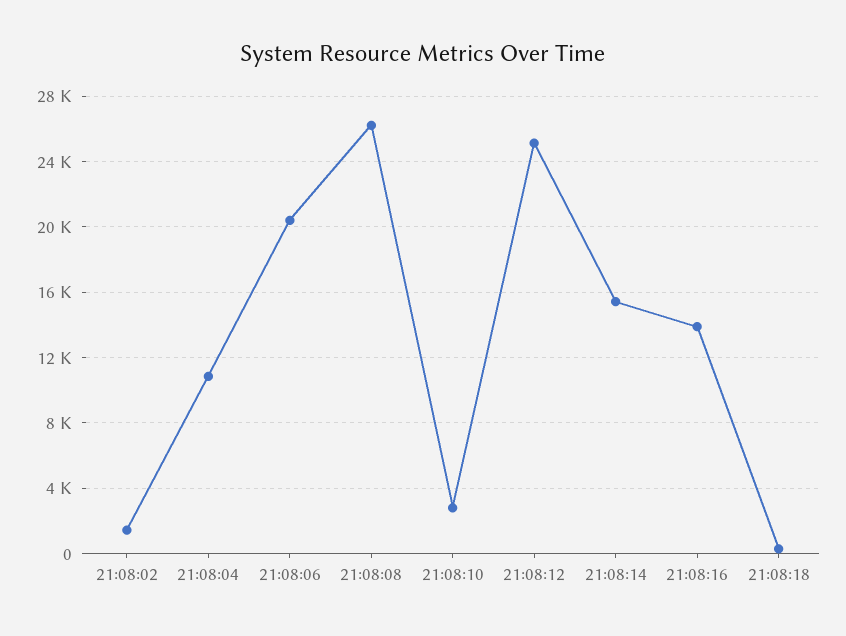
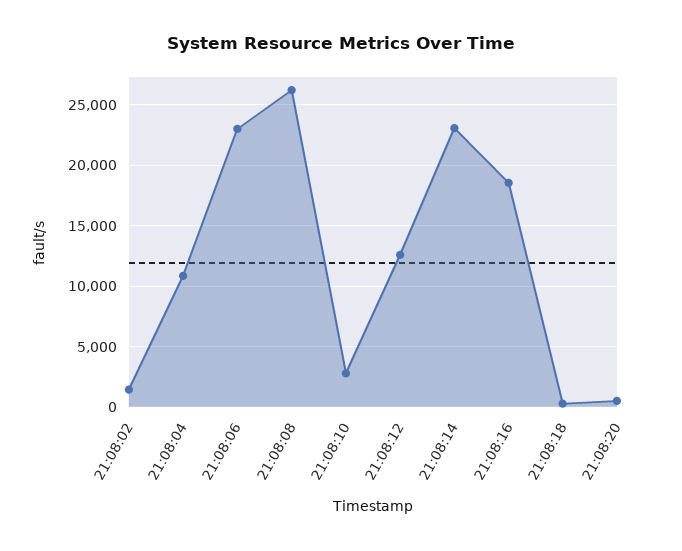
21:08:06: 20500 -> 23000
21:08:12: 25000 -> 12500
21:08:14: 15500 -> 23000
21:08:16: 14000 -> 18500
21:08:20: none -> 500

